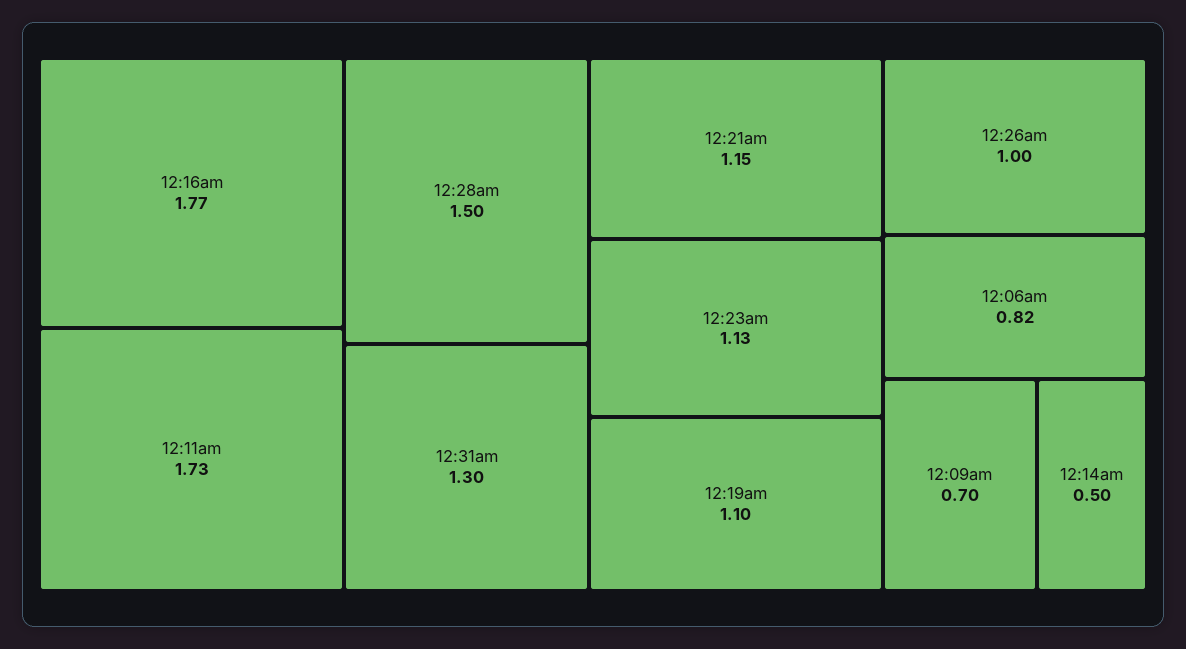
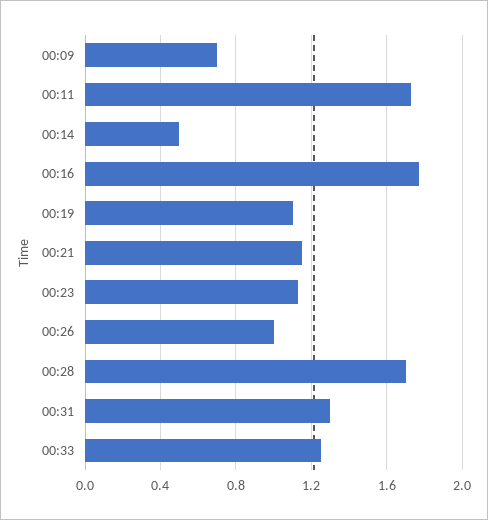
12:28am: 1.5 -> 1.7
12:06am: 0.82 -> none
00:33: none -> 1.25

